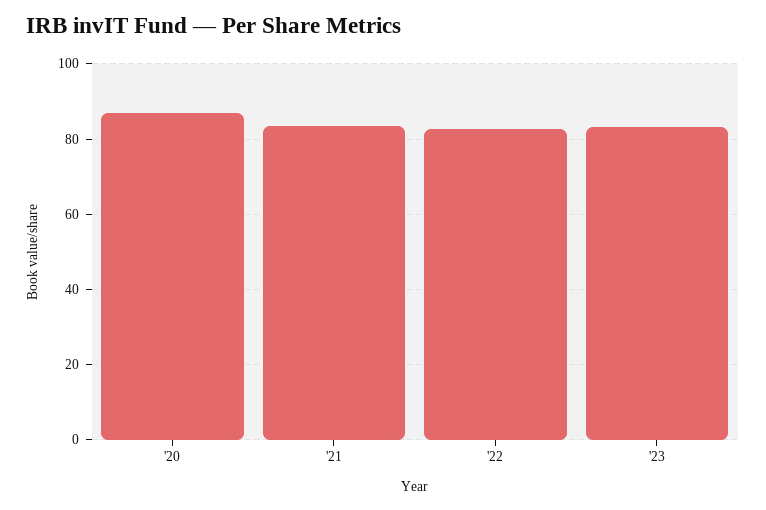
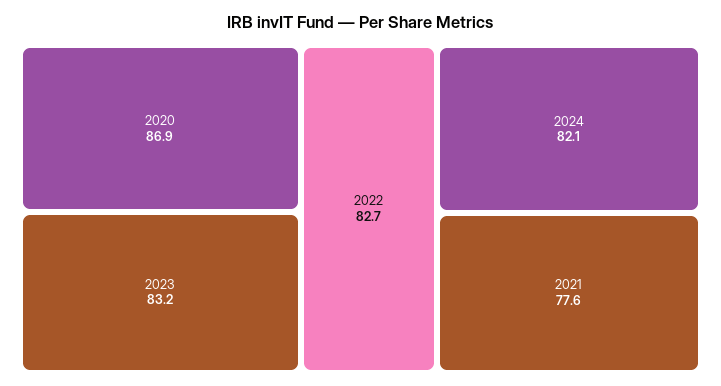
'21: 84 -> 77.6
2024: none -> 82.1

